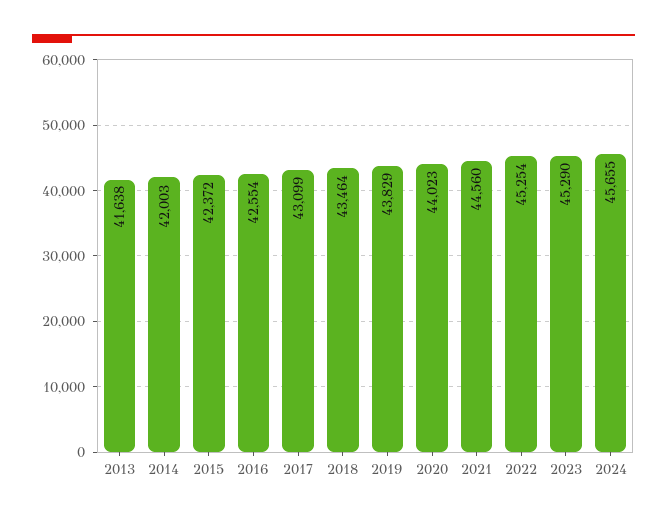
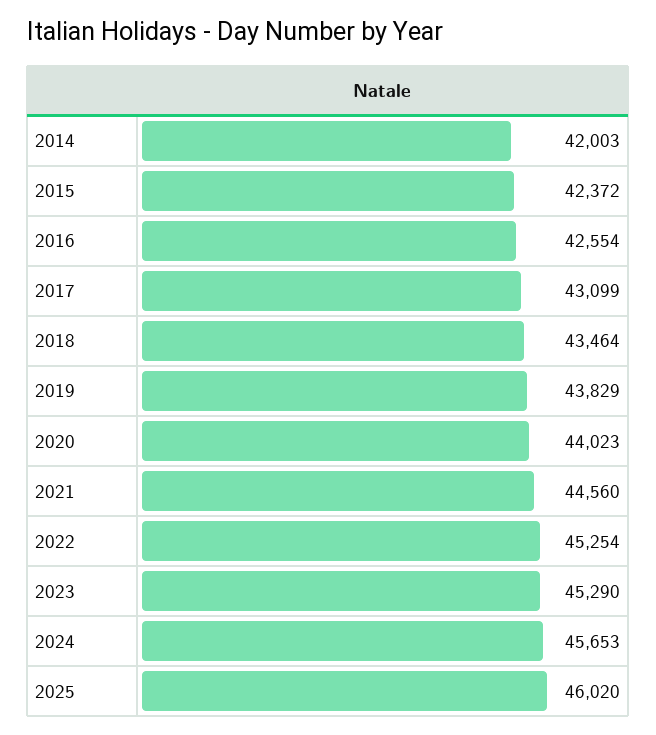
2013: 41638 -> none
2024: 45655 -> 45653
2025: none -> 46020

